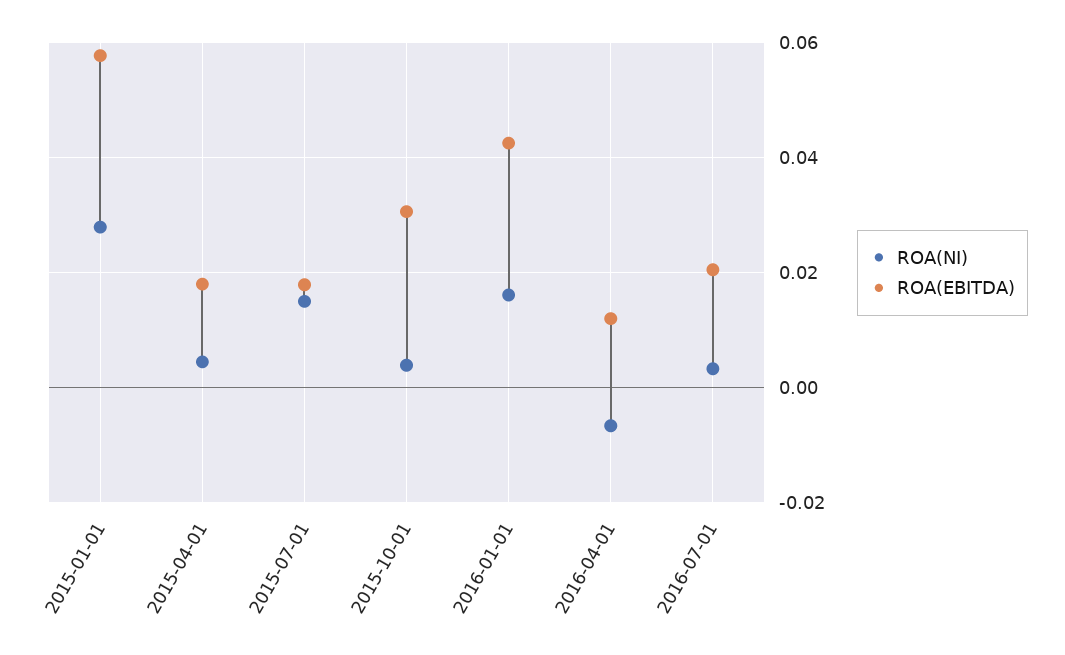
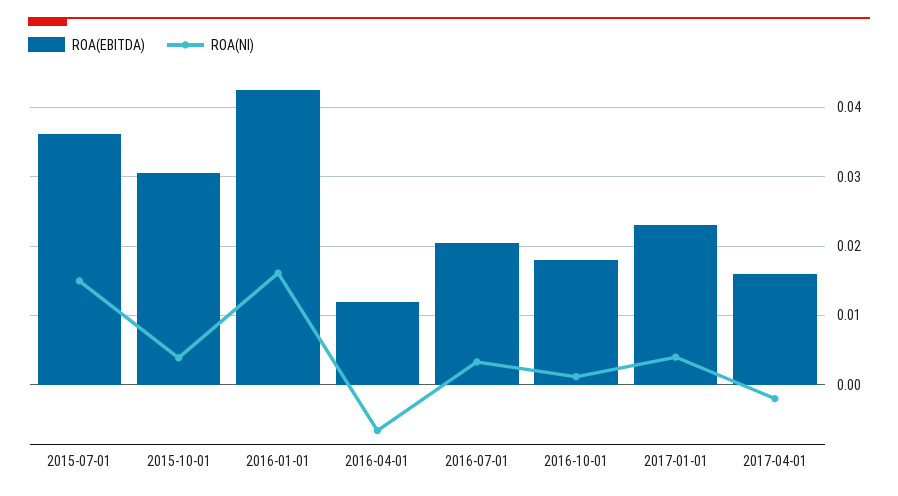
ROA(NI), 2015-01-01: 0.028 -> none
ROA(EBITDA), 2015-01-01: 0.058 -> none
ROA(NI), 2015-04-01: 0.004 -> none
ROA(EBITDA), 2015-04-01: 0.018 -> none
ROA(EBITDA), 2015-07-01: 0.018 -> 0.036
ROA(EBITDA), 2016-10-01: none -> 0.018
ROA(NI), 2016-10-01: none -> 0.001
ROA(EBITDA), 2017-01-01: none -> 0.023
ROA(NI), 2017-01-01: none -> 0.004
ROA(EBITDA), 2017-04-01: none -> 0.016
ROA(NI), 2017-04-01: none -> -0.002

